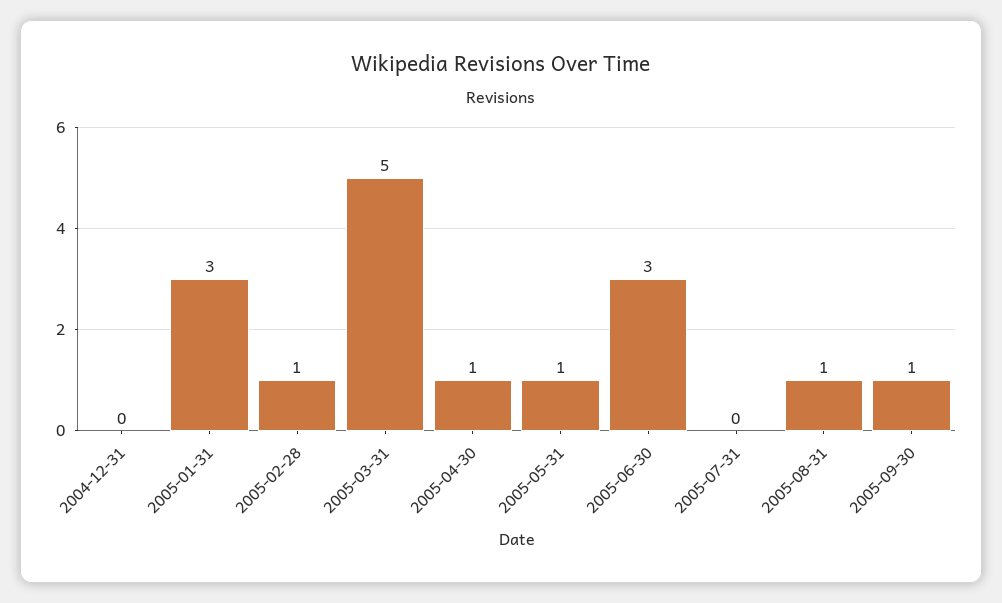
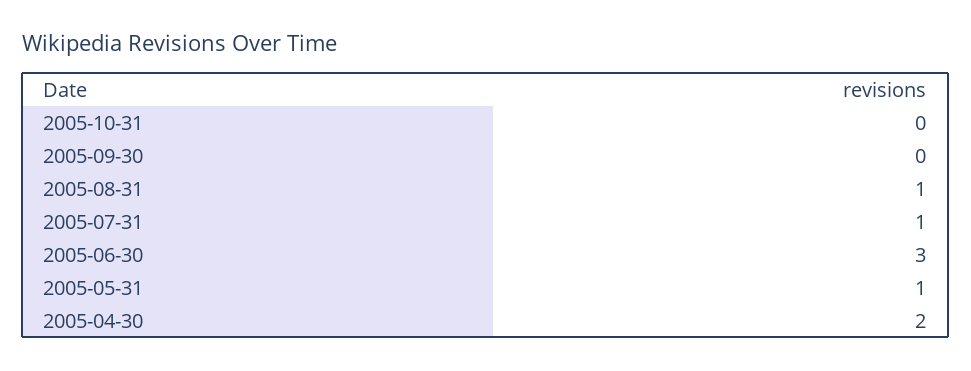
2004-12-31: 0 -> none
2005-01-31: 3 -> none
2005-02-28: 1 -> none
2005-03-31: 5 -> none
2005-04-30: 1 -> 2
2005-07-31: 0 -> 1
2005-09-30: 1 -> 0
2005-10-31: none -> 0

